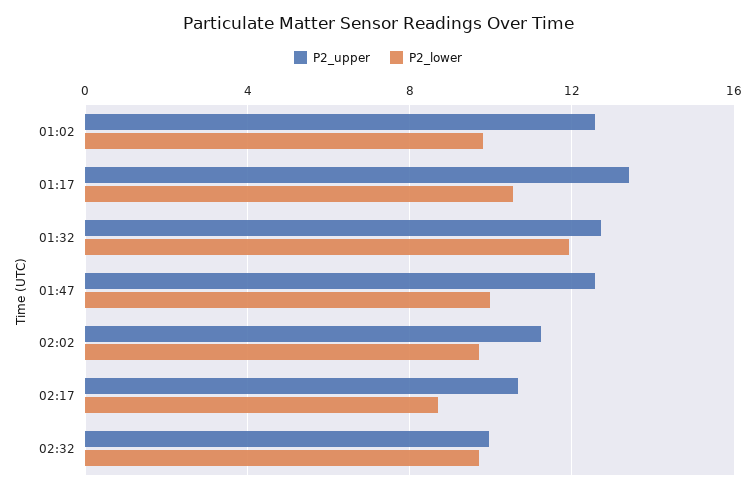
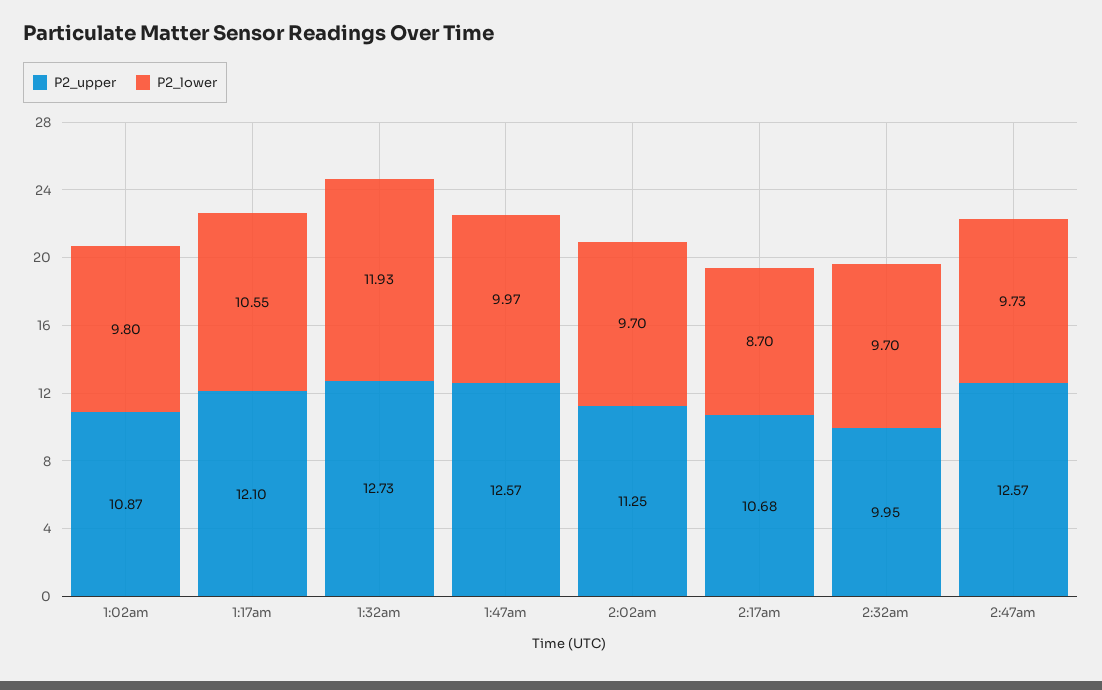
P2_upper, 01:02: 12.5 -> 10.87
P2_upper, 01:17: 13.5 -> 12.1
P2_upper, 2:47am: none -> 12.57
P2_lower, 2:47am: none -> 9.73

